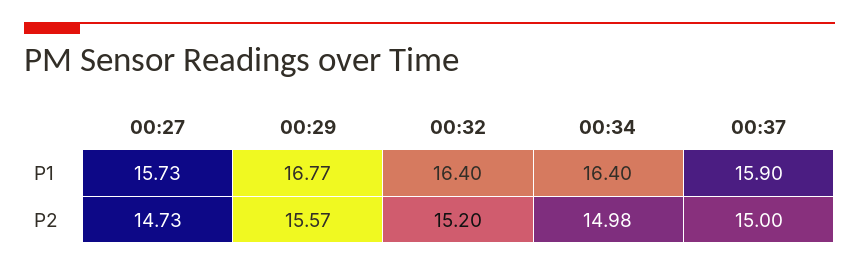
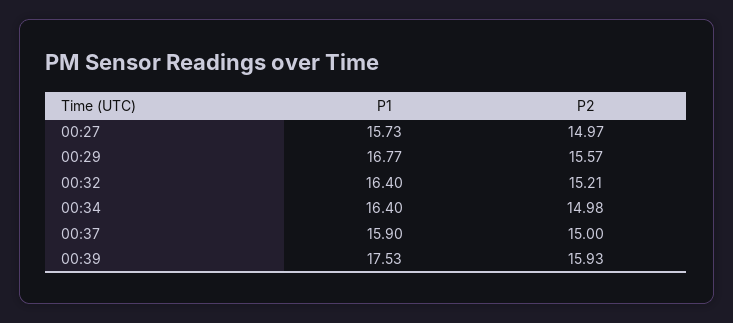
00:27, P2: 14.73 -> 14.97
00:32, P2: 15.2 -> 15.21
00:39, P1: none -> 17.53
00:39, P2: none -> 15.93

